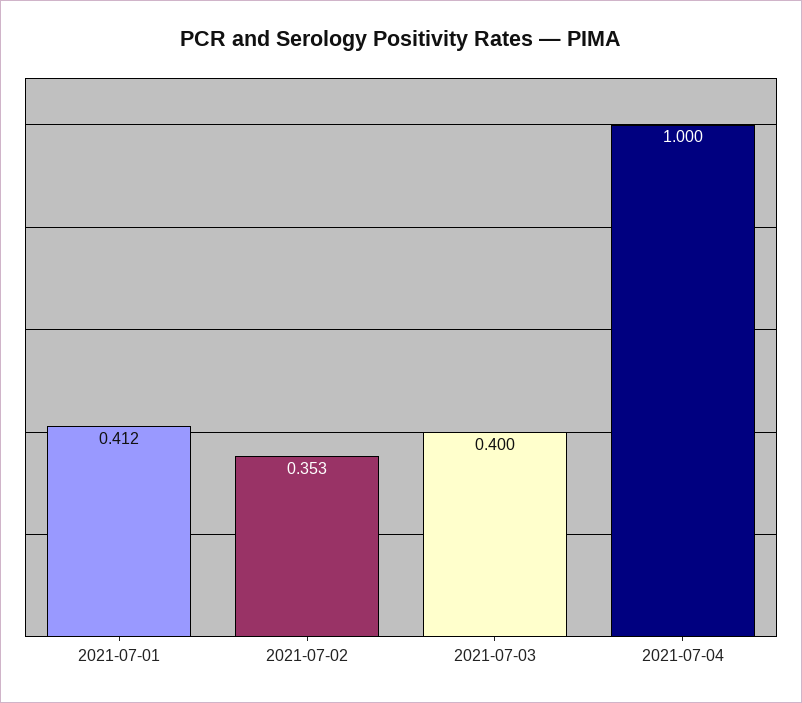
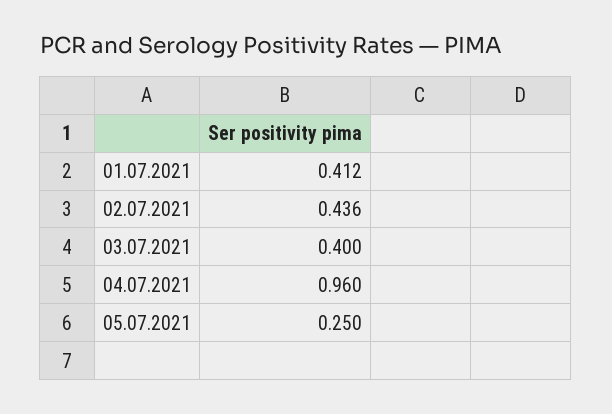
2021-07-02: 0.353 -> 0.436
2021-07-04: 1 -> 0.96
05.07.2021: none -> 0.25

